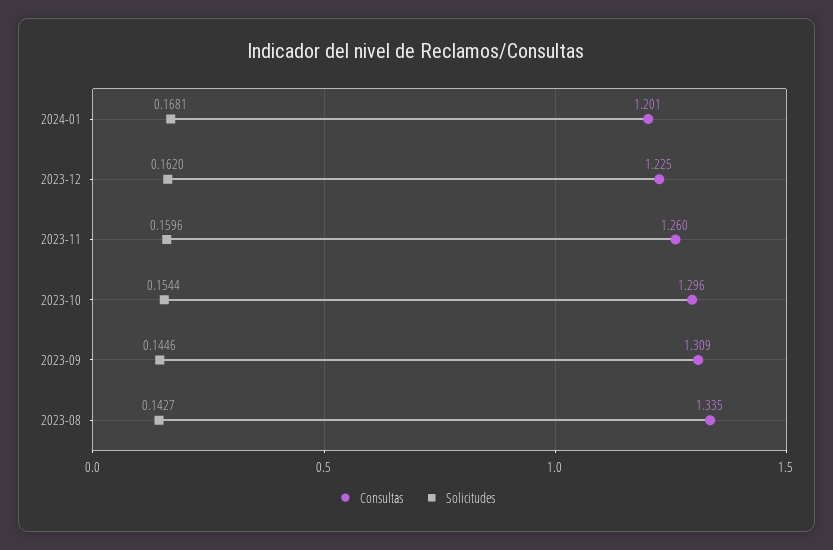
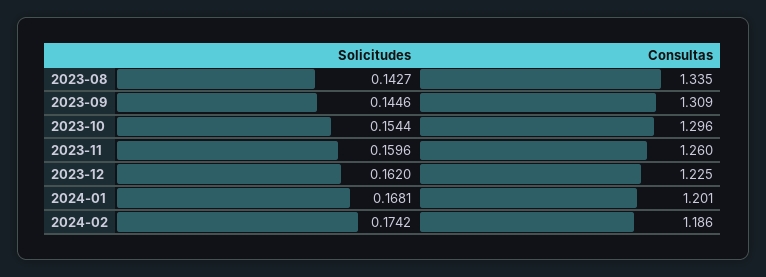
Solicitudes, 2024-02: none -> 0.1742
Consultas, 2024-02: none -> 1.186

